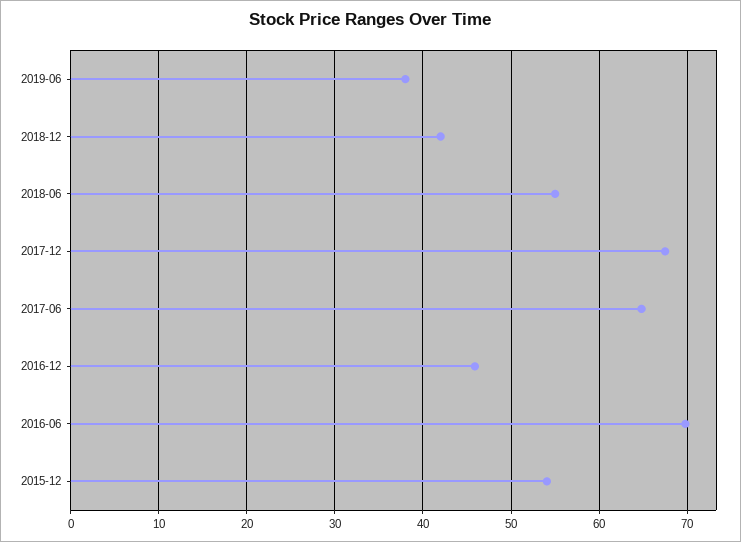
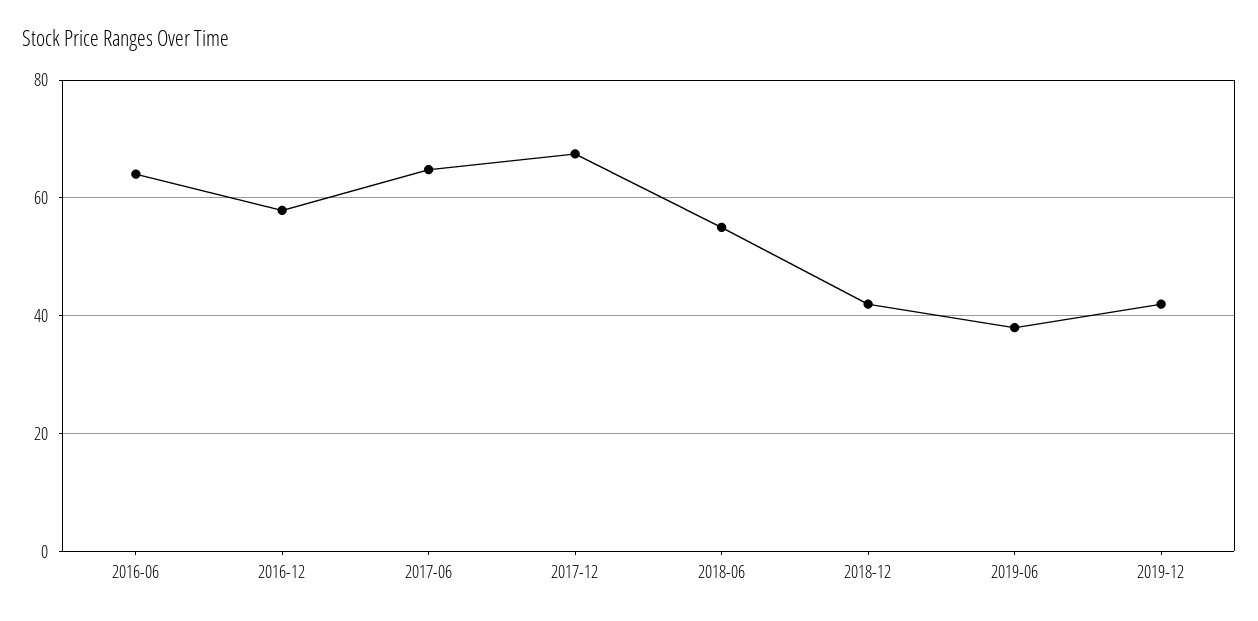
2016-12: 46 -> 58
2016-06: 70 -> 64
2015-12: 54 -> none
2019-12: none -> 42

